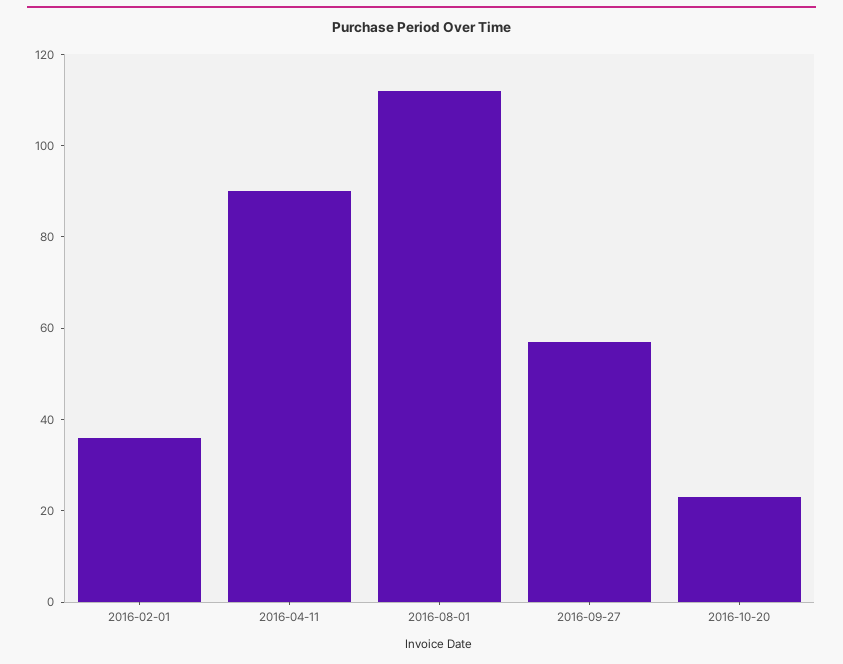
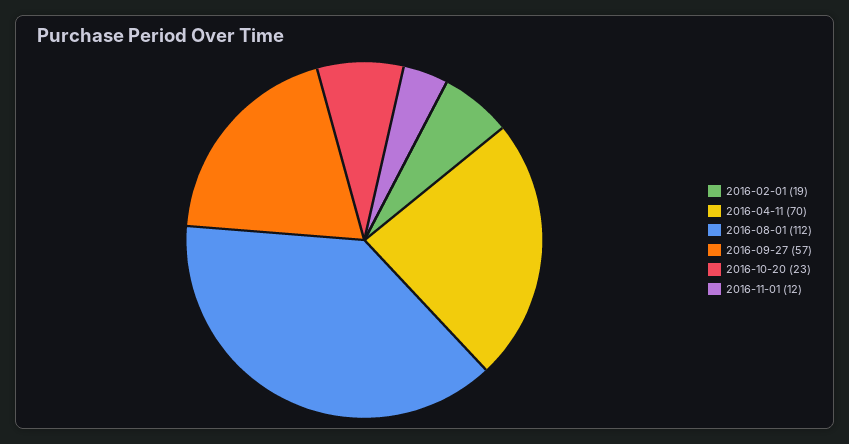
2016-02-01: 35 -> 19
2016-04-11: 90 -> 70
2016-11-01: none -> 12

